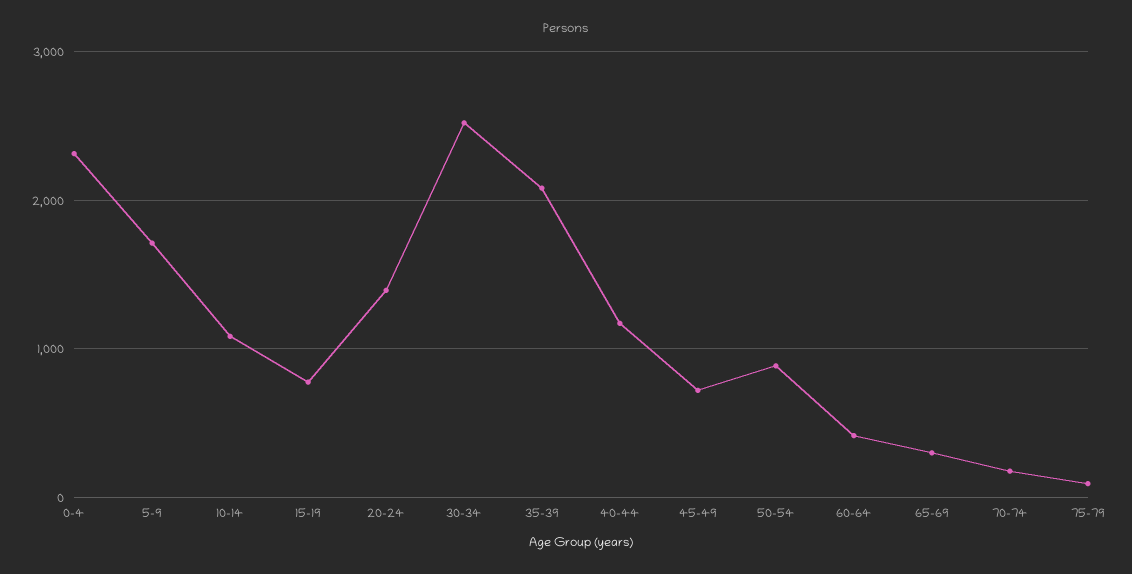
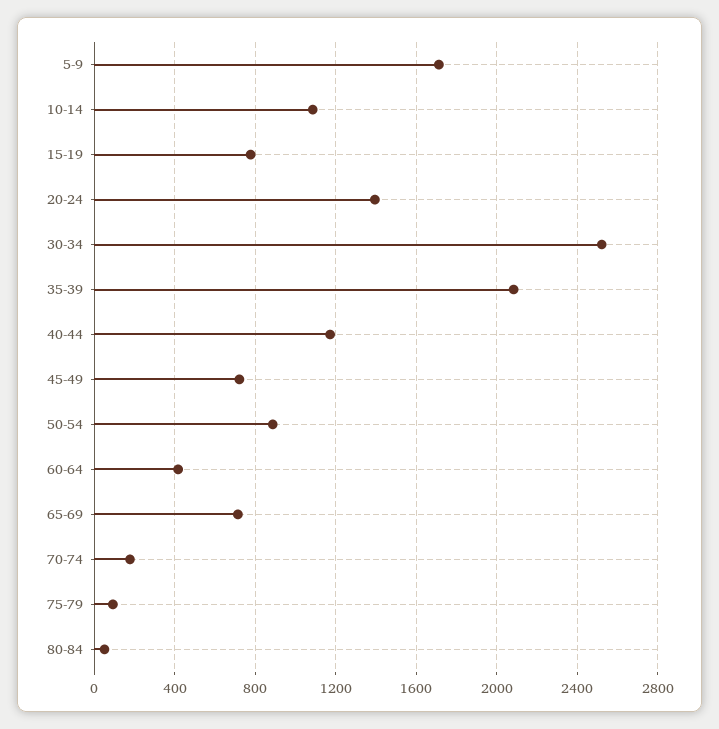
0-4: 2300 -> none
65-69: 300 -> 700
80-84: none -> 50

